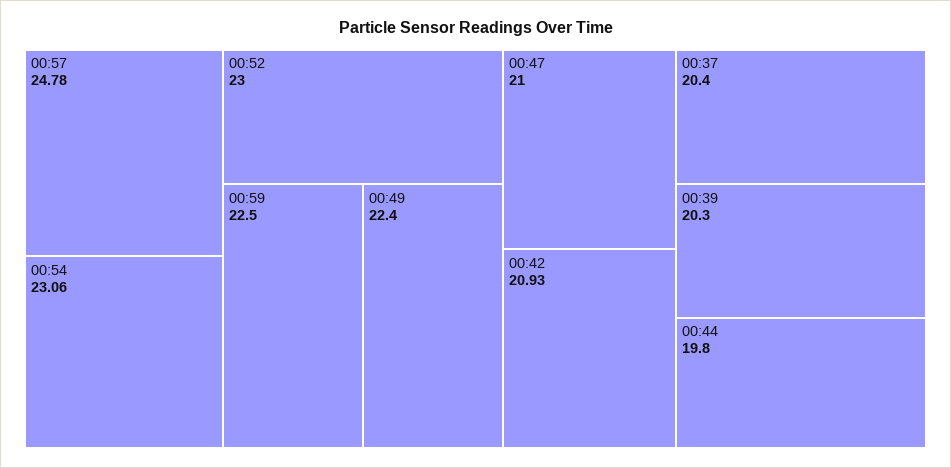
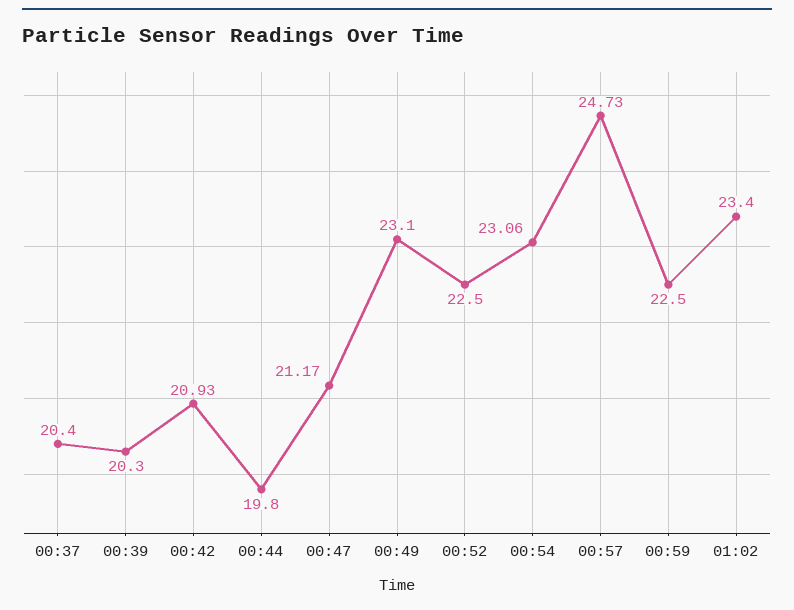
00:57: 24.78 -> 24.73
00:52: 23 -> 22.5
00:49: 22.4 -> 23.1
00:47: 21 -> 21.17
01:02: none -> 23.4

